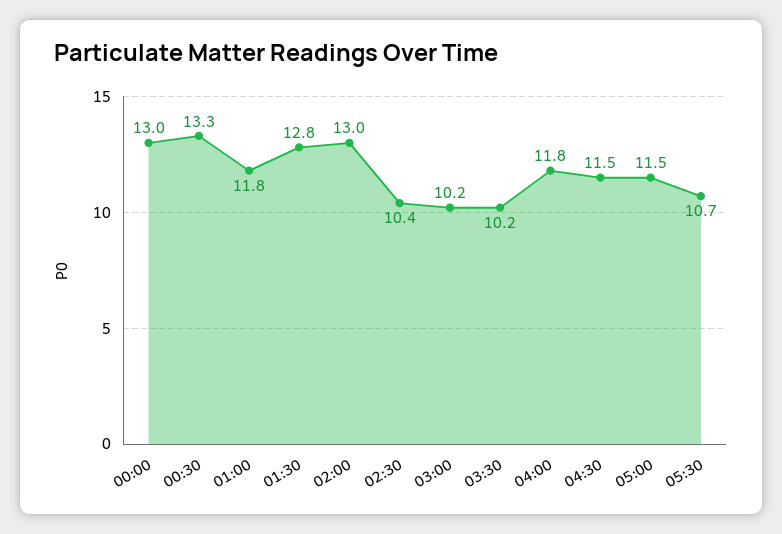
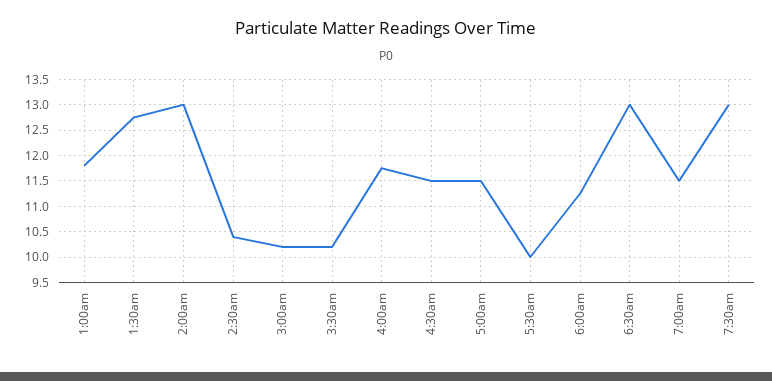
00:00: 13 -> none
00:30: 13.3 -> none
05:30: 10.7 -> 10
6:00am: none -> 11.25
6:30am: none -> 13
7:00am: none -> 11.5
7:30am: none -> 13

